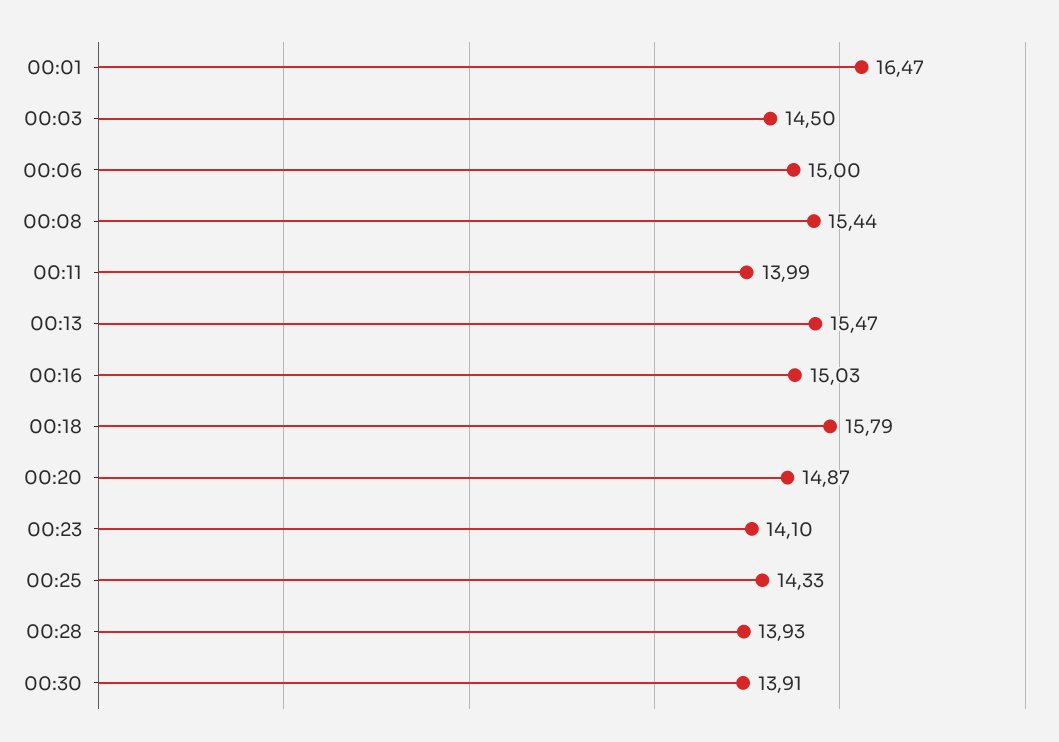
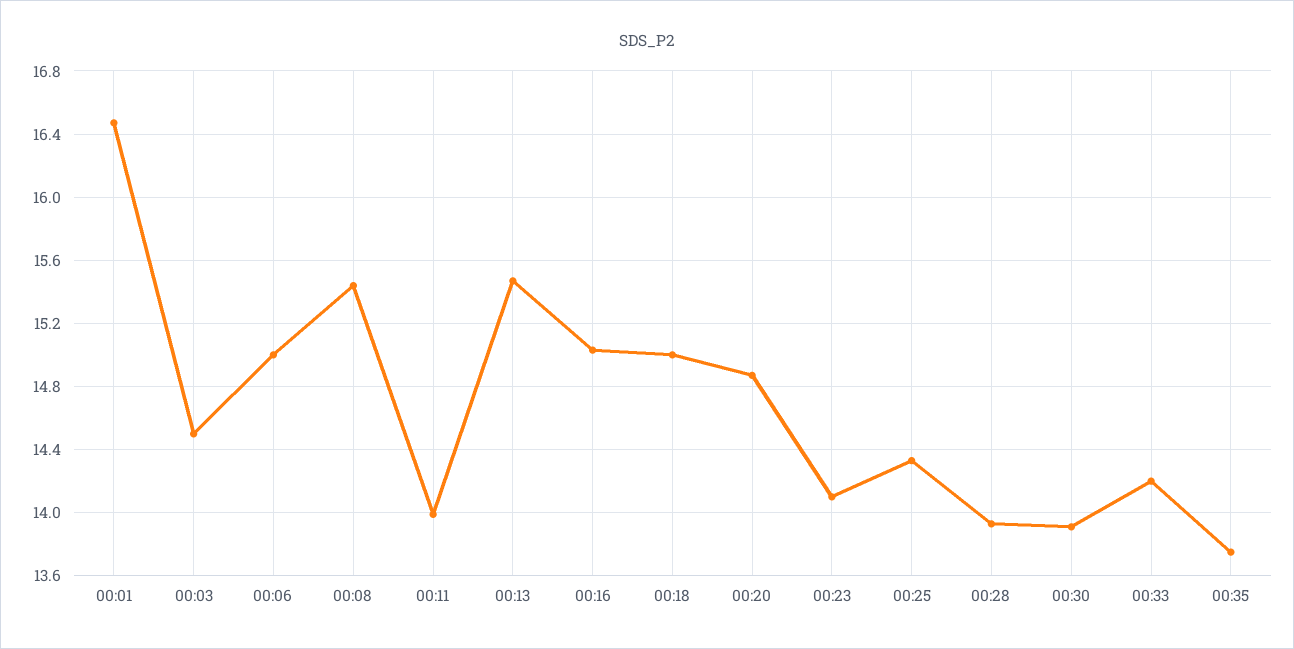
00:18: 15.79 -> 15
00:33: none -> 14.2
00:35: none -> 13.75

